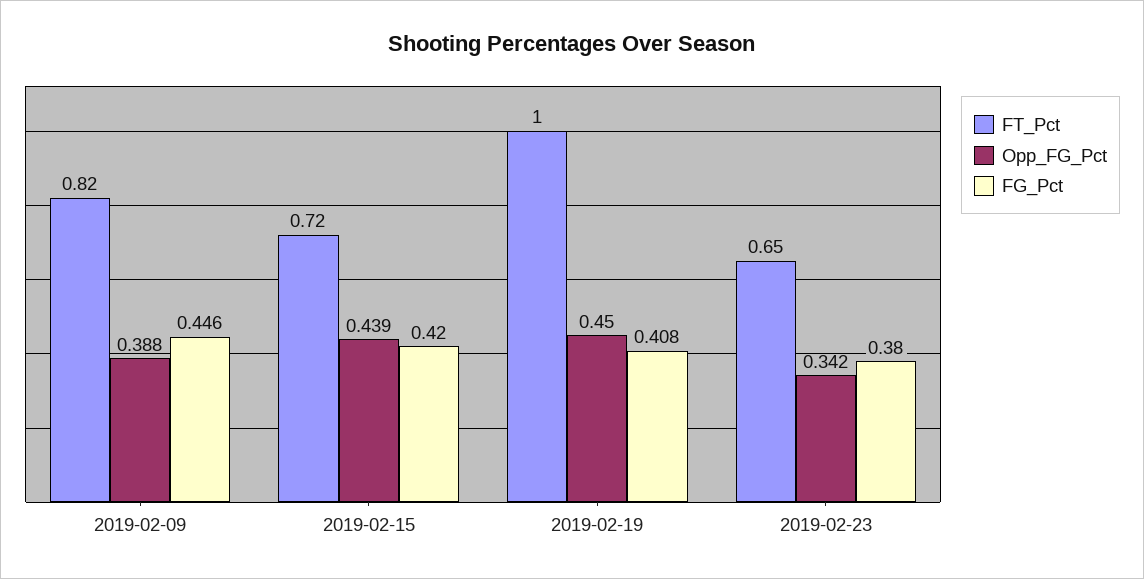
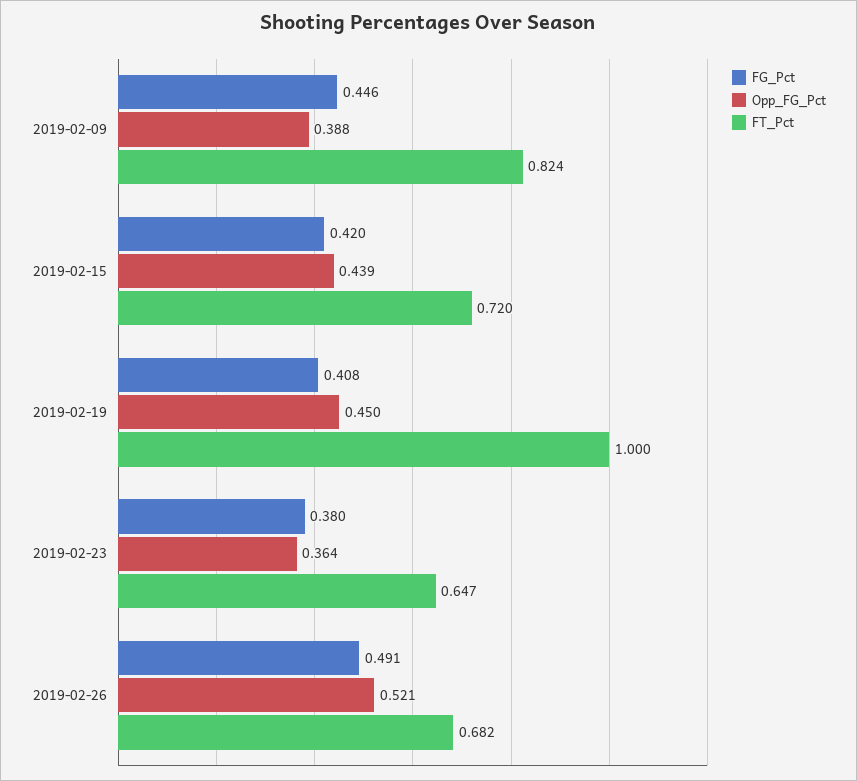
Opp_FG_Pct, 2019-02-23: 0.342 -> 0.364
FG_Pct, 2019-02-26: none -> 0.491
Opp_FG_Pct, 2019-02-26: none -> 0.521
FT_Pct, 2019-02-26: none -> 0.682

